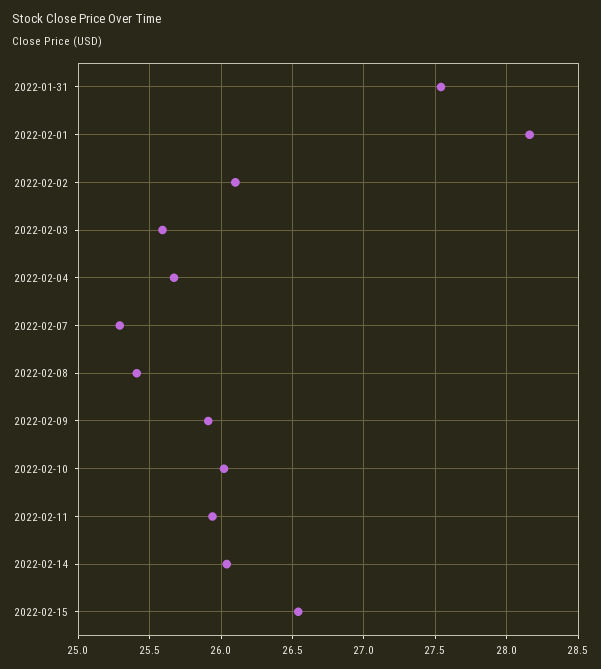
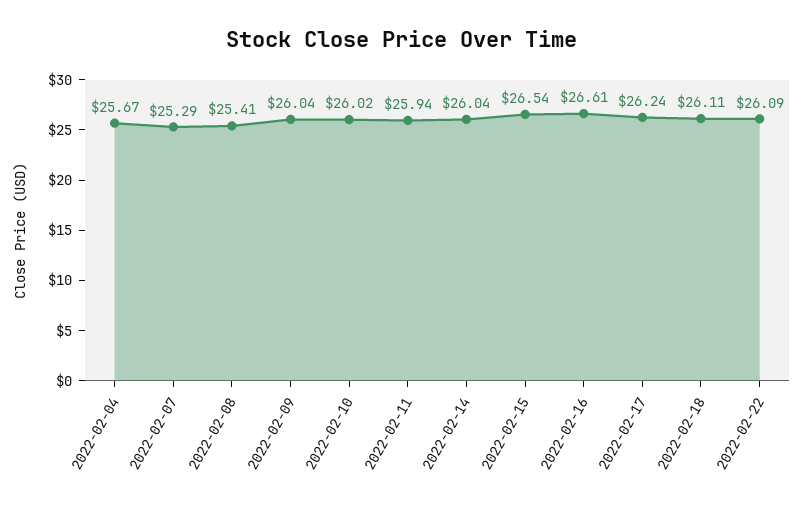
2022-01-31: 27.55 -> none
2022-02-01: 28.15 -> none
2022-02-02: 26.1 -> none
2022-02-03: 25.6 -> none
2022-02-09: 25.9 -> 26.04
2022-02-16: none -> 26.61
2022-02-17: none -> 26.24
2022-02-18: none -> 26.11
2022-02-22: none -> 26.09

